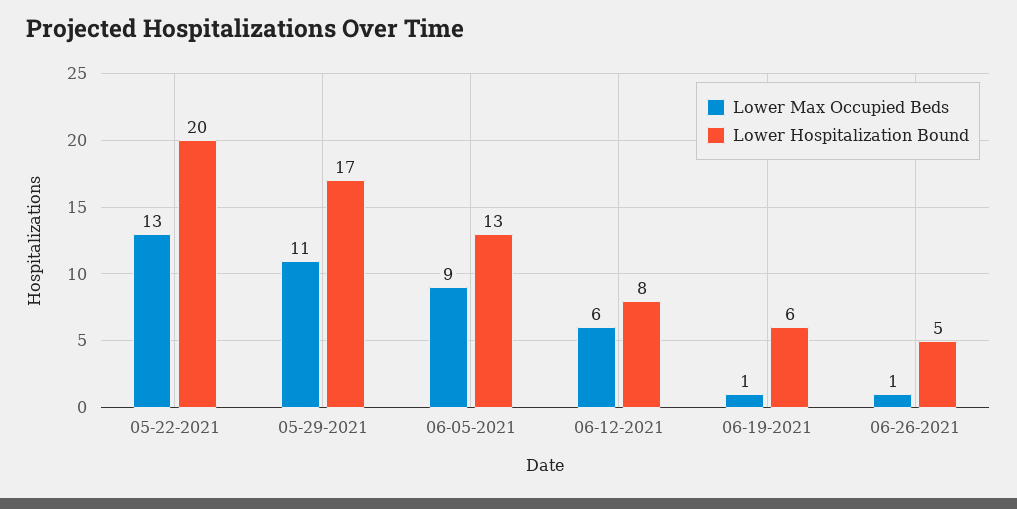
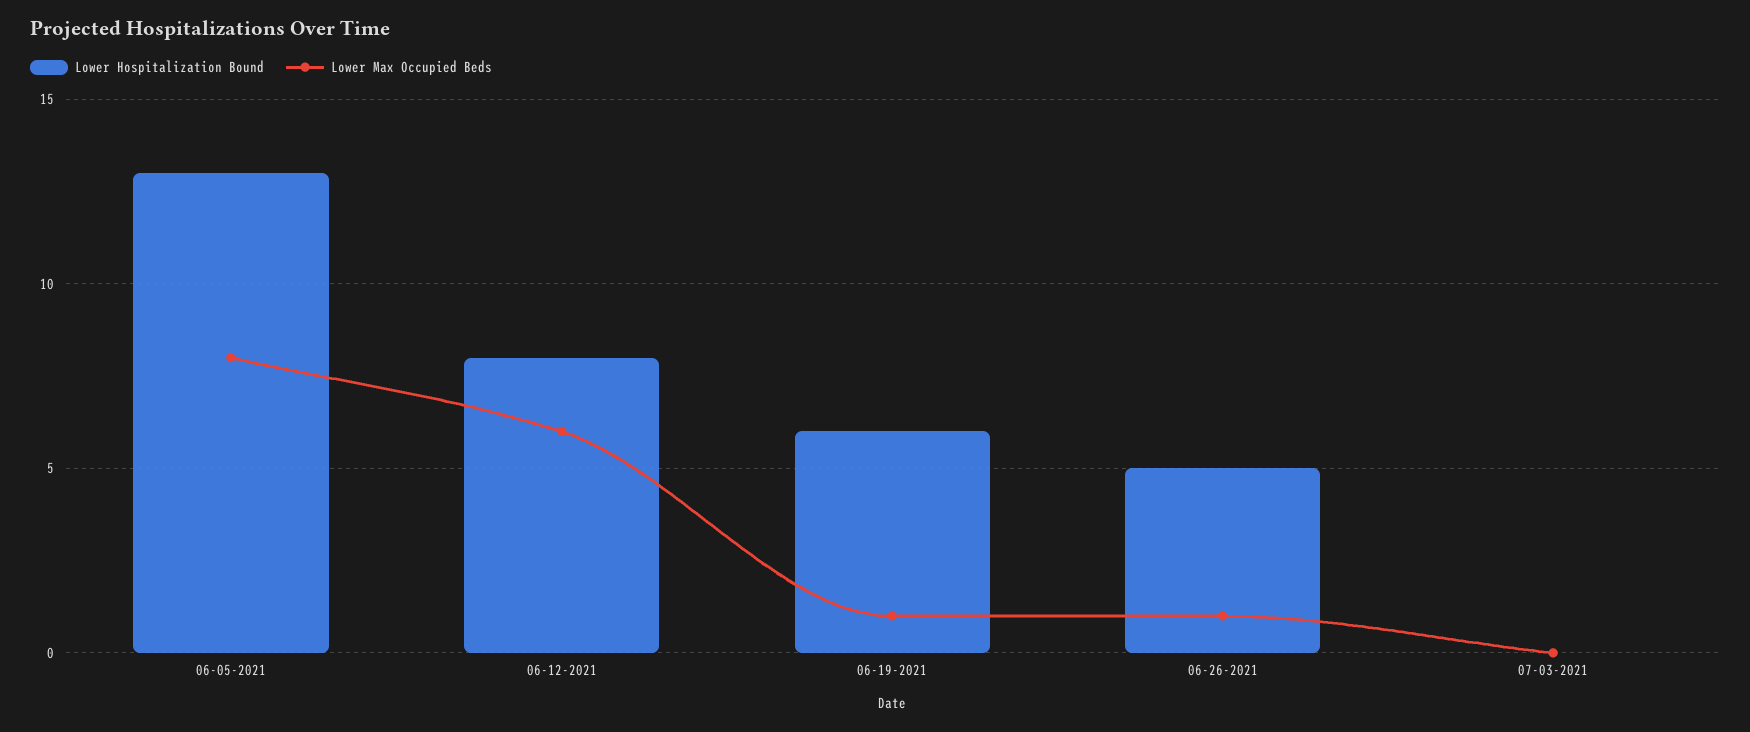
Lower Max Occupied Beds, 05-22-2021: 13 -> none
Lower Hospitalization Bound, 05-22-2021: 20 -> none
Lower Max Occupied Beds, 05-29-2021: 11 -> none
Lower Hospitalization Bound, 05-29-2021: 17 -> none
Lower Max Occupied Beds, 06-05-2021: 9 -> 8
Lower Hospitalization Bound, 07-03-2021: none -> 0
Lower Max Occupied Beds, 07-03-2021: none -> 0

